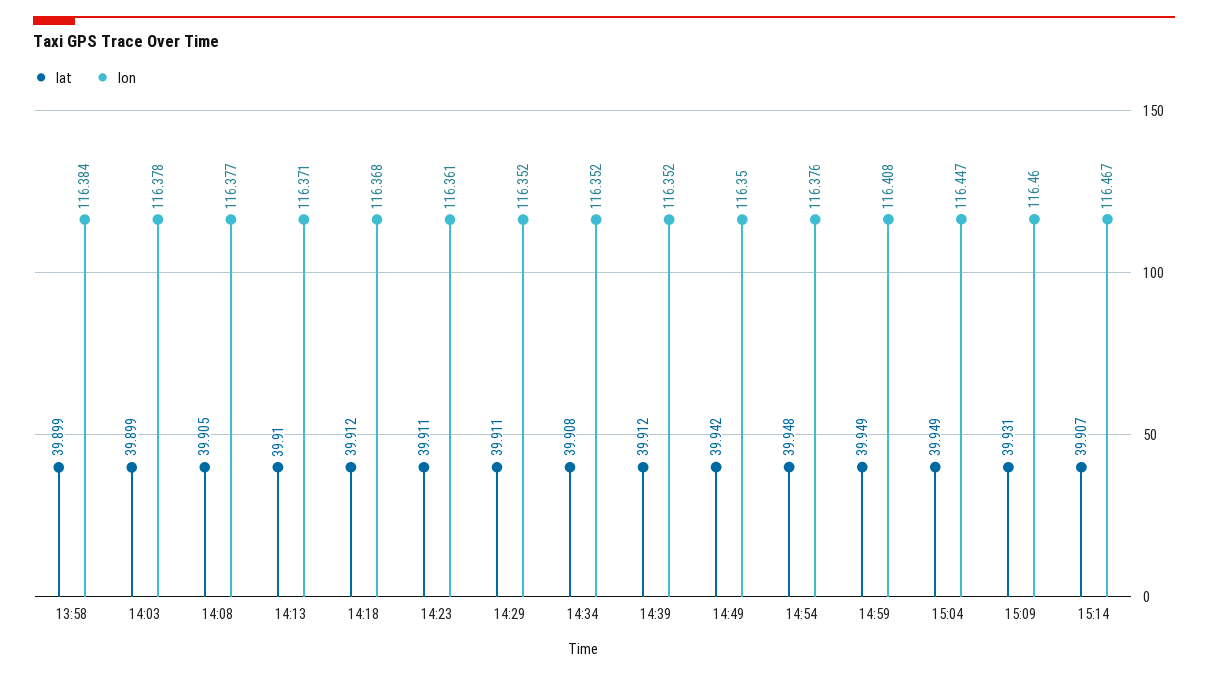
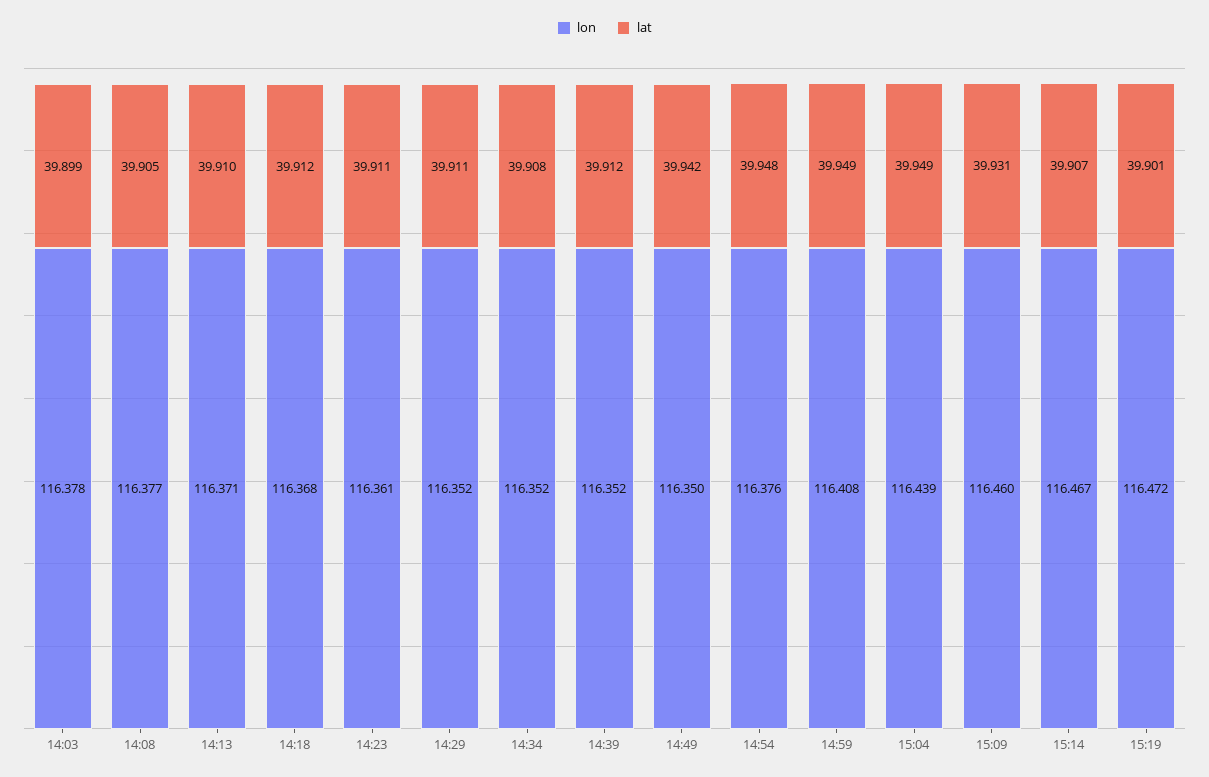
lat, 13:58: 39.899 -> none
lon, 13:58: 116.384 -> none
lon, 15:04: 116.447 -> 116.439
lon, 15:19: none -> 116.472
lat, 15:19: none -> 39.901

